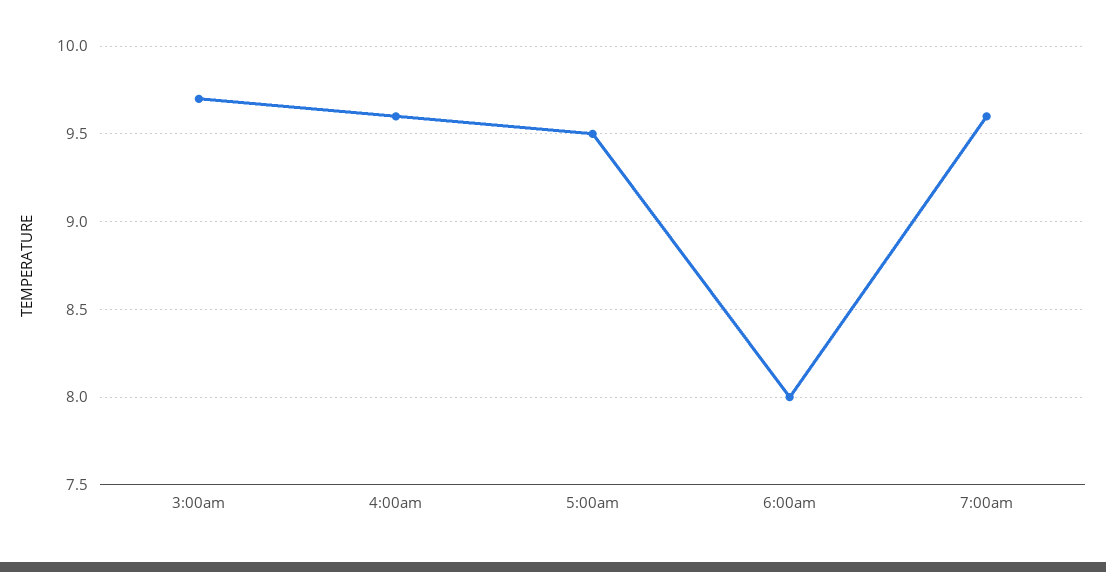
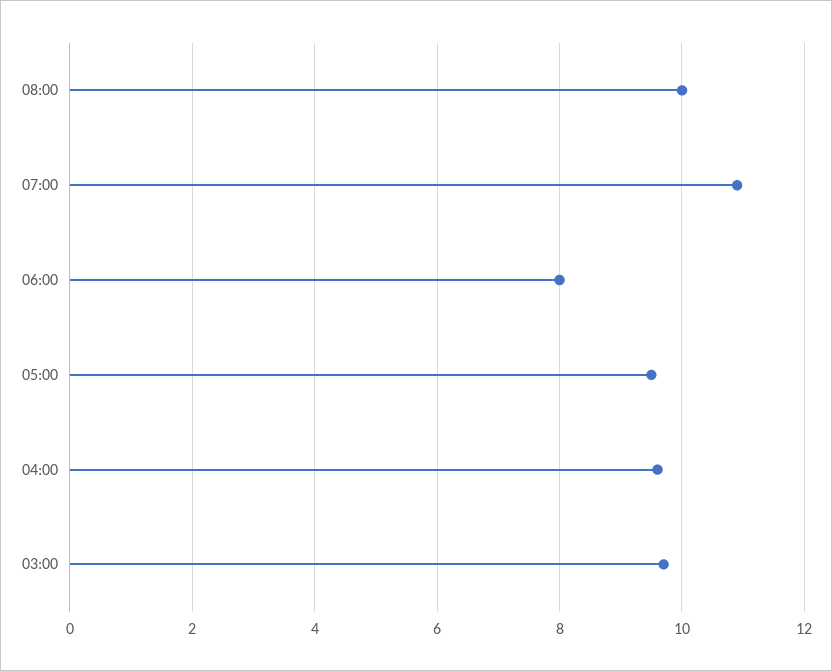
7:00am: 9.6 -> 11
08:00: none -> 10

